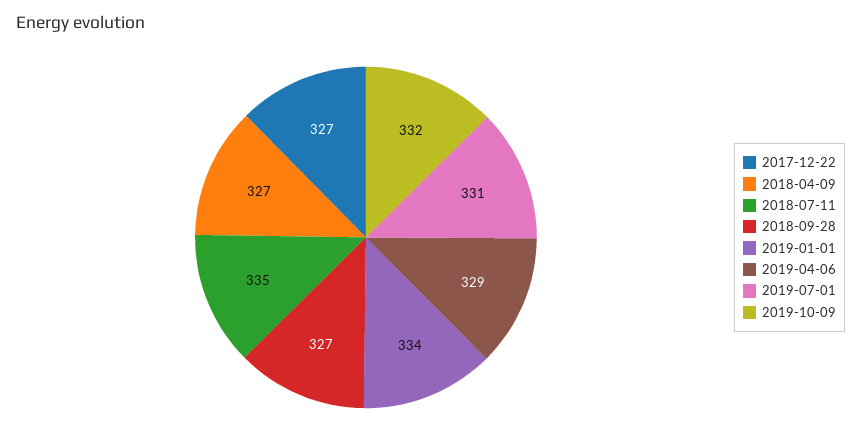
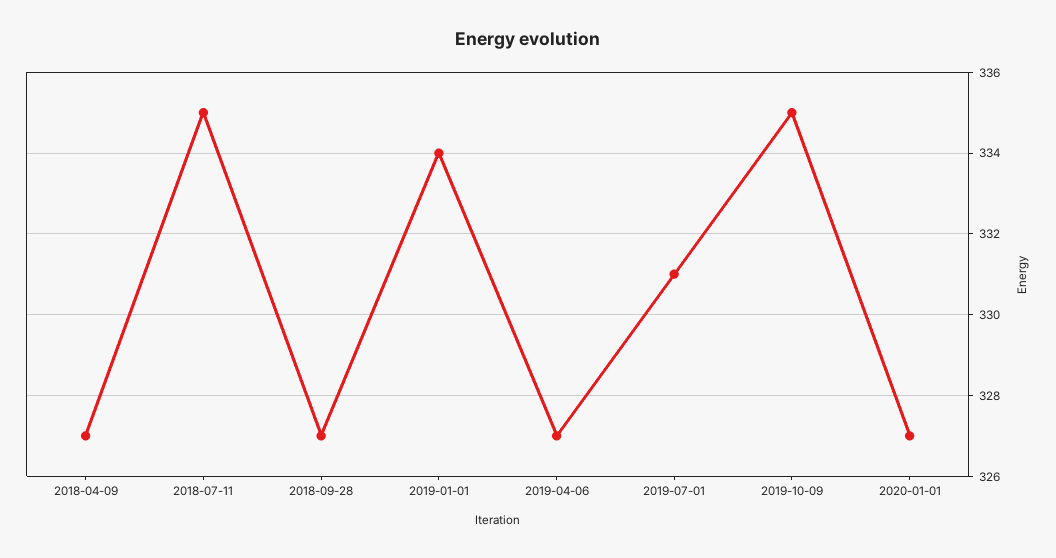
2017-12-22: 327 -> none
2019-04-06: 329 -> 327
2019-10-09: 332 -> 335
2020-01-01: none -> 327

